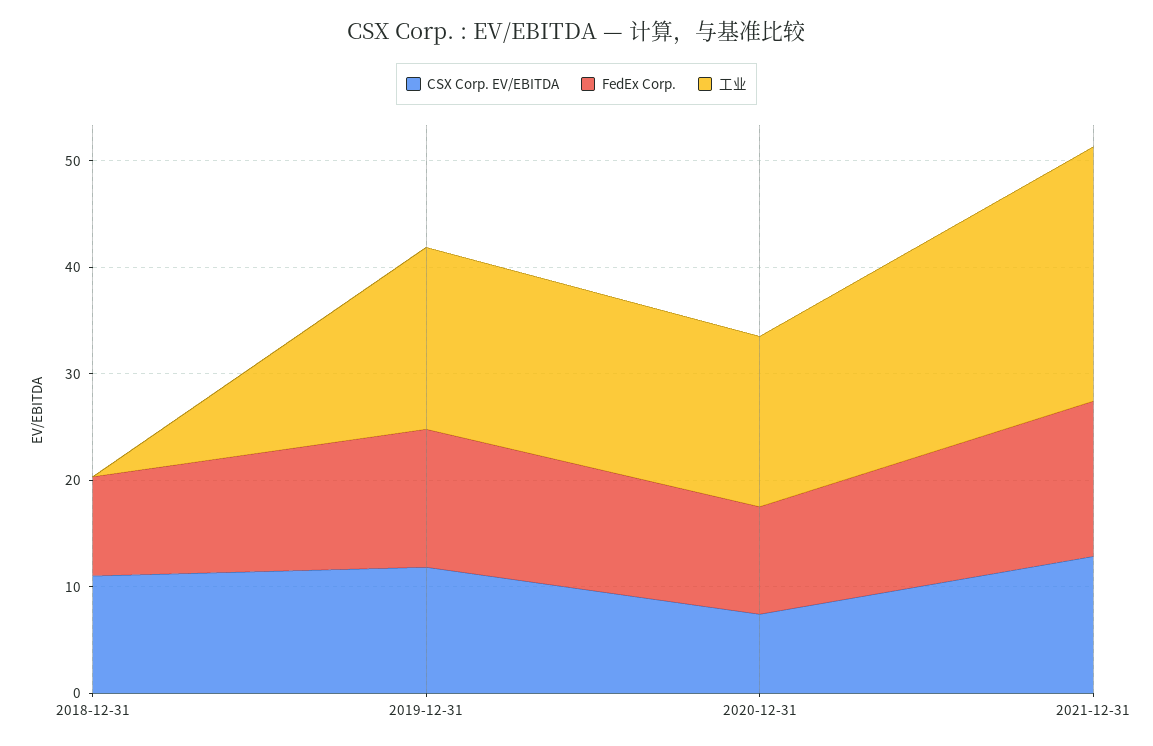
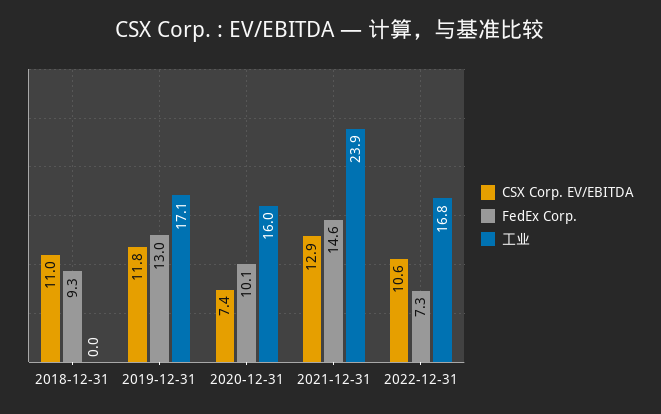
CSX Corp. EV/EBITDA, 2022-12-31: none -> 10.6
FedEx Corp., 2022-12-31: none -> 7.3
工业, 2022-12-31: none -> 16.8

